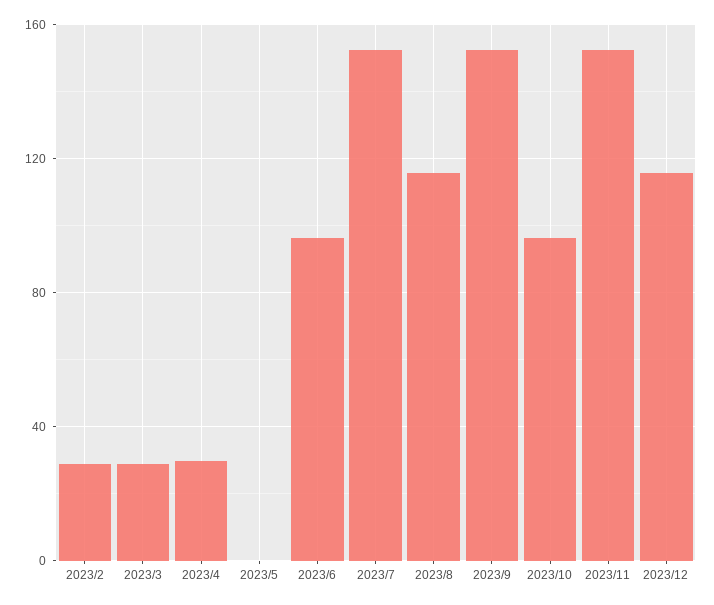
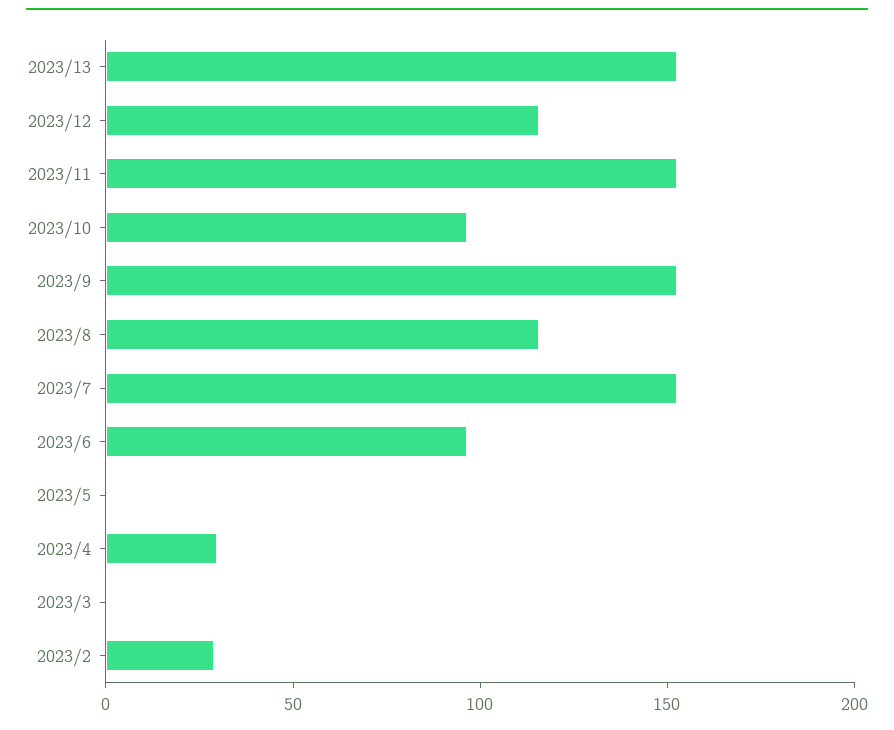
2023/3: 30 -> 0
2023/13: none -> 150

